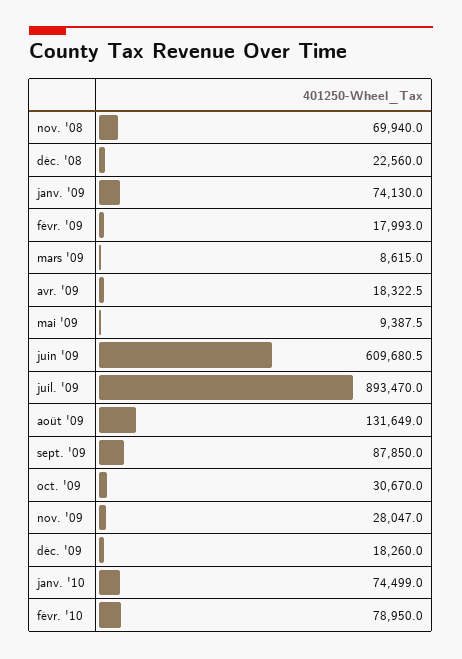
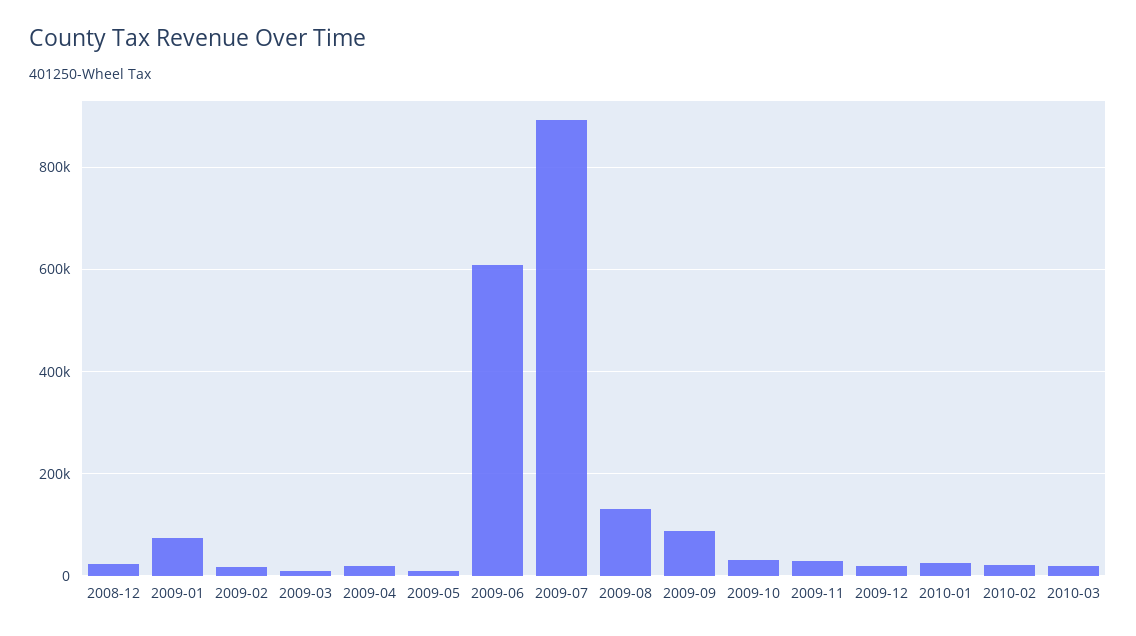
nov. '08: 69940 -> none
janv. '10: 74499 -> 20000
févr. '10: 78950 -> 20000
2010-03: none -> 20000

